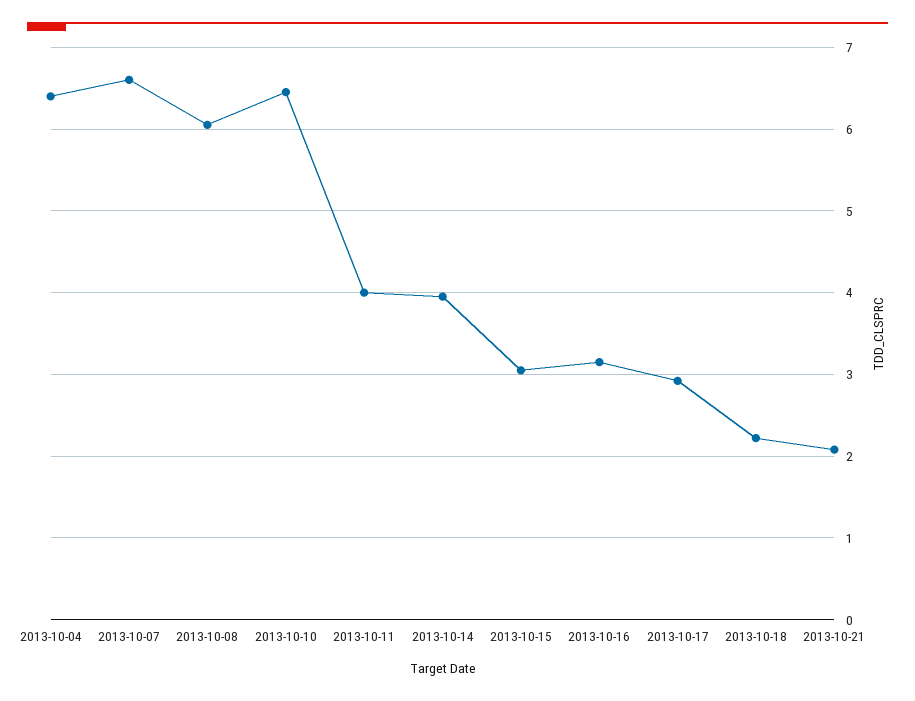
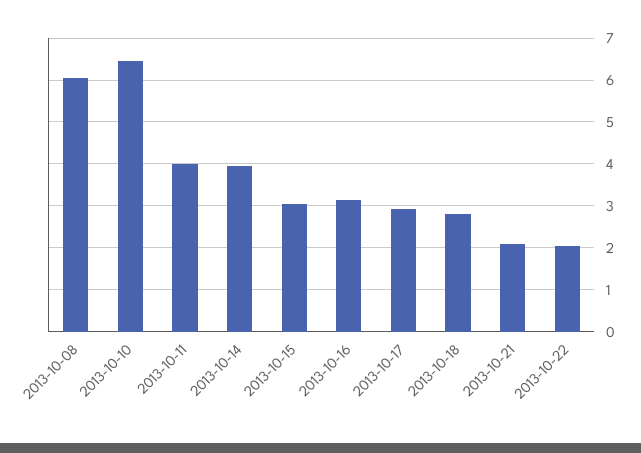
2013-10-04: 6.4 -> none
2013-10-07: 6.6 -> none
2013-10-18: 2.2 -> 2.8
2013-10-22: none -> 2

